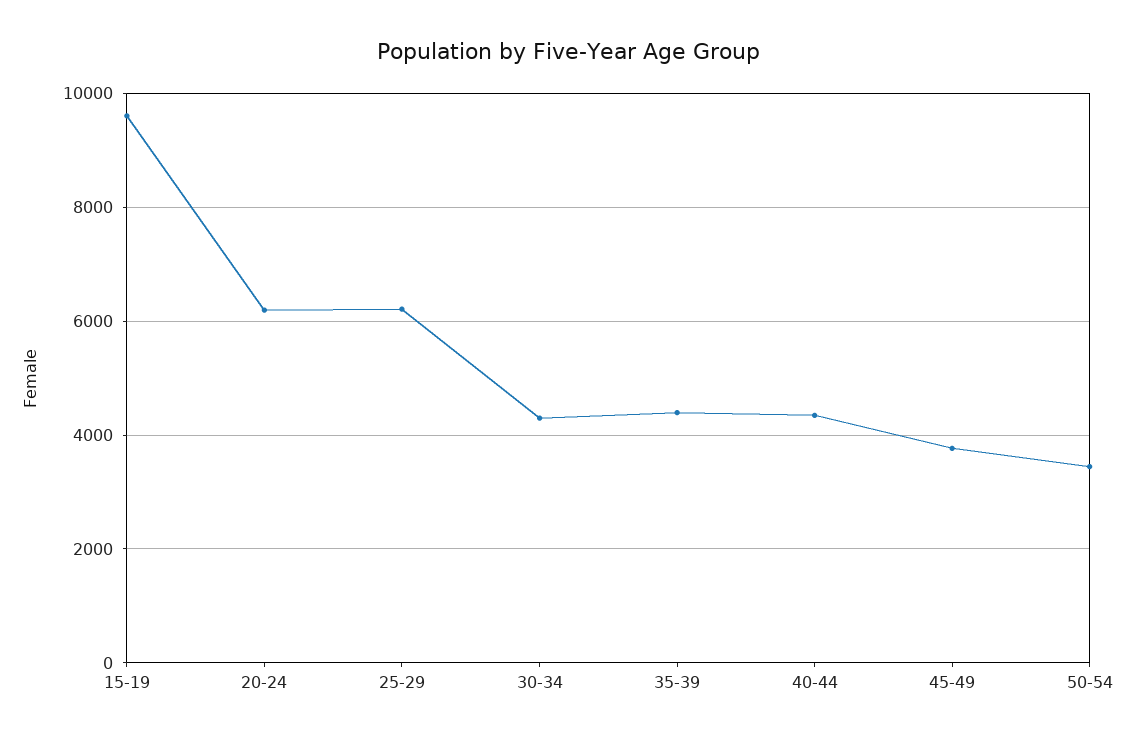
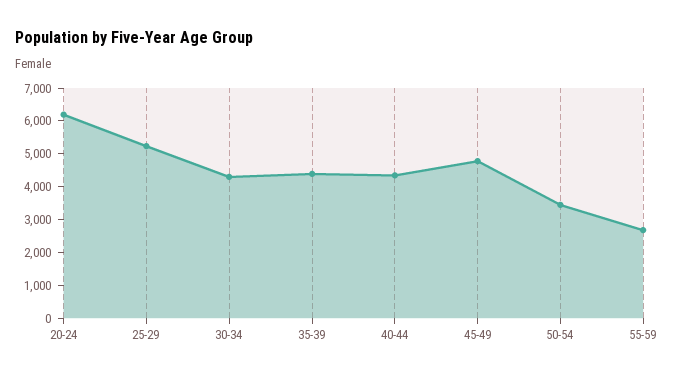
15-19: 9600 -> none
25-29: 6200 -> 5250
45-49: 3800 -> 4750
55-59: none -> 2750

